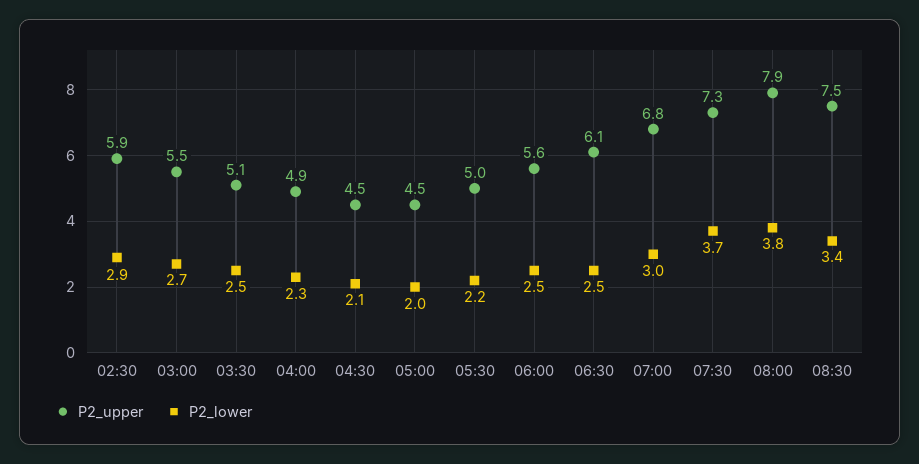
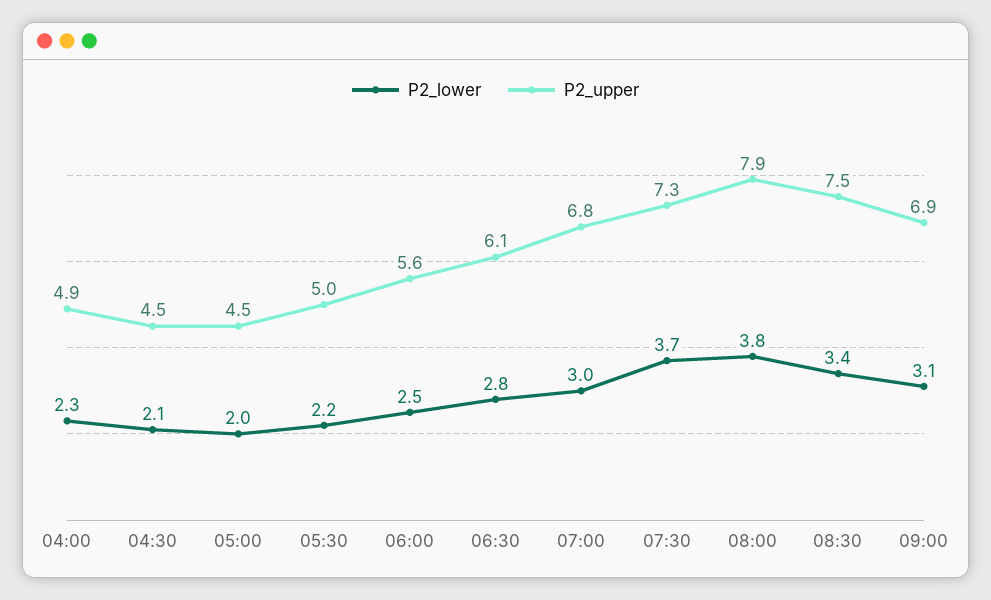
P2_upper, 02:30: 5.9 -> none
P2_lower, 02:30: 2.9 -> none
P2_upper, 03:00: 5.5 -> none
P2_lower, 03:00: 2.7 -> none
P2_upper, 03:30: 5.1 -> none
P2_lower, 03:30: 2.5 -> none
P2_lower, 06:30: 2.5 -> 2.8
P2_lower, 09:00: none -> 3.1
P2_upper, 09:00: none -> 6.9

